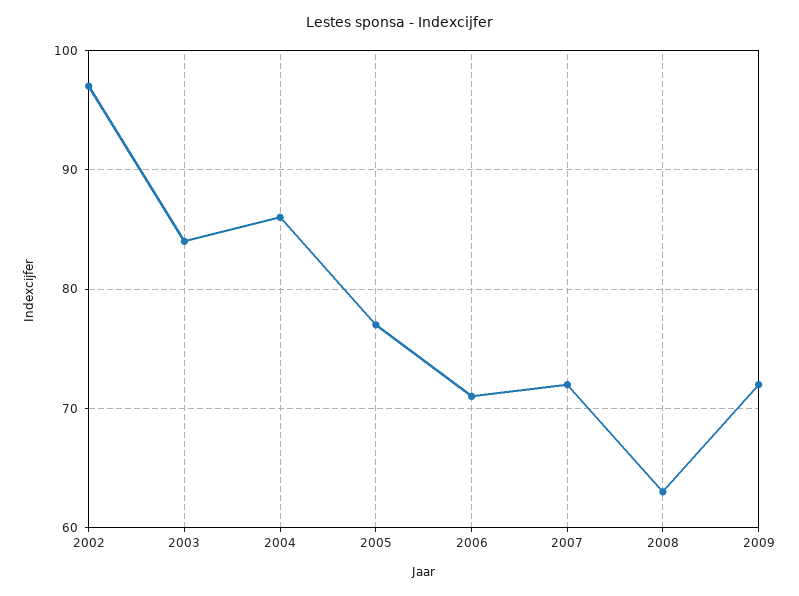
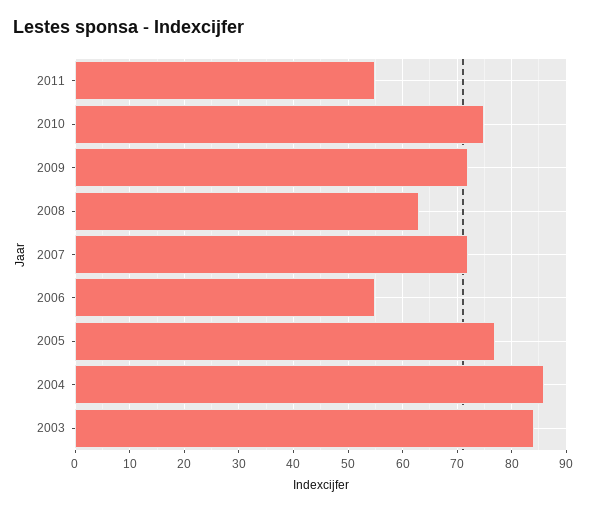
2002: 97 -> none
2006: 71 -> 55
2011: none -> 55
2010: none -> 75

